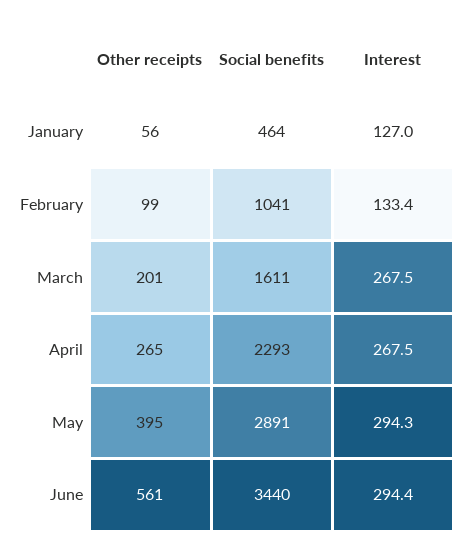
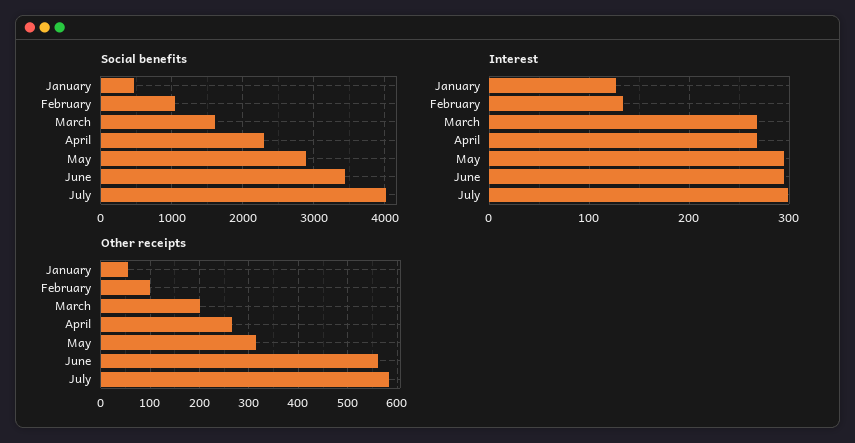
Other receipts, May: 395 -> 320
Social benefits, July: none -> 4000
Interest, July: none -> 300
Other receipts, July: none -> 580

